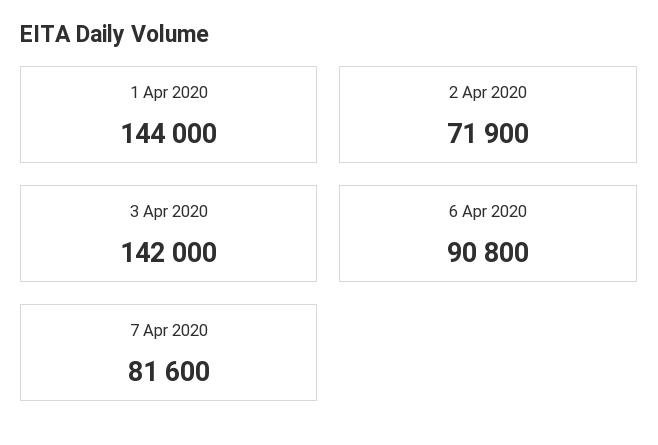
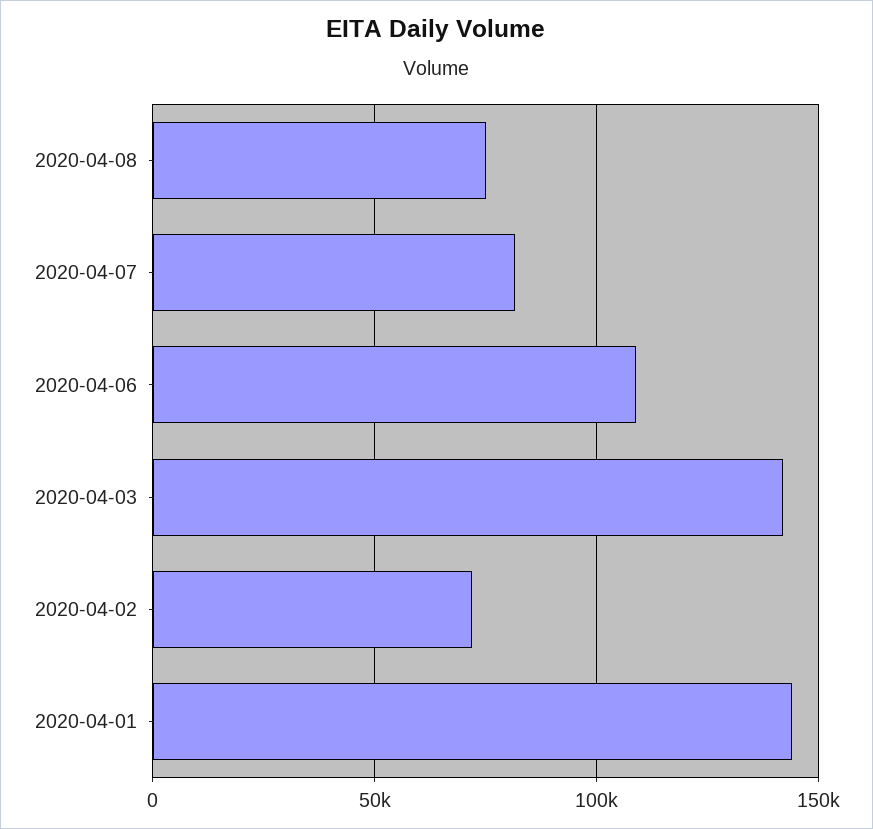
6 Apr 2020: 90800 -> 110000
2020-04-08: none -> 75000

